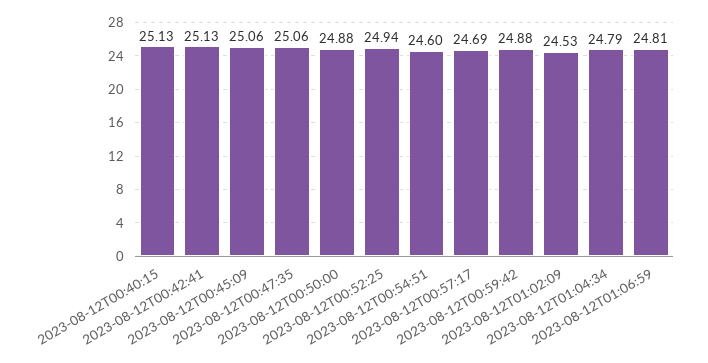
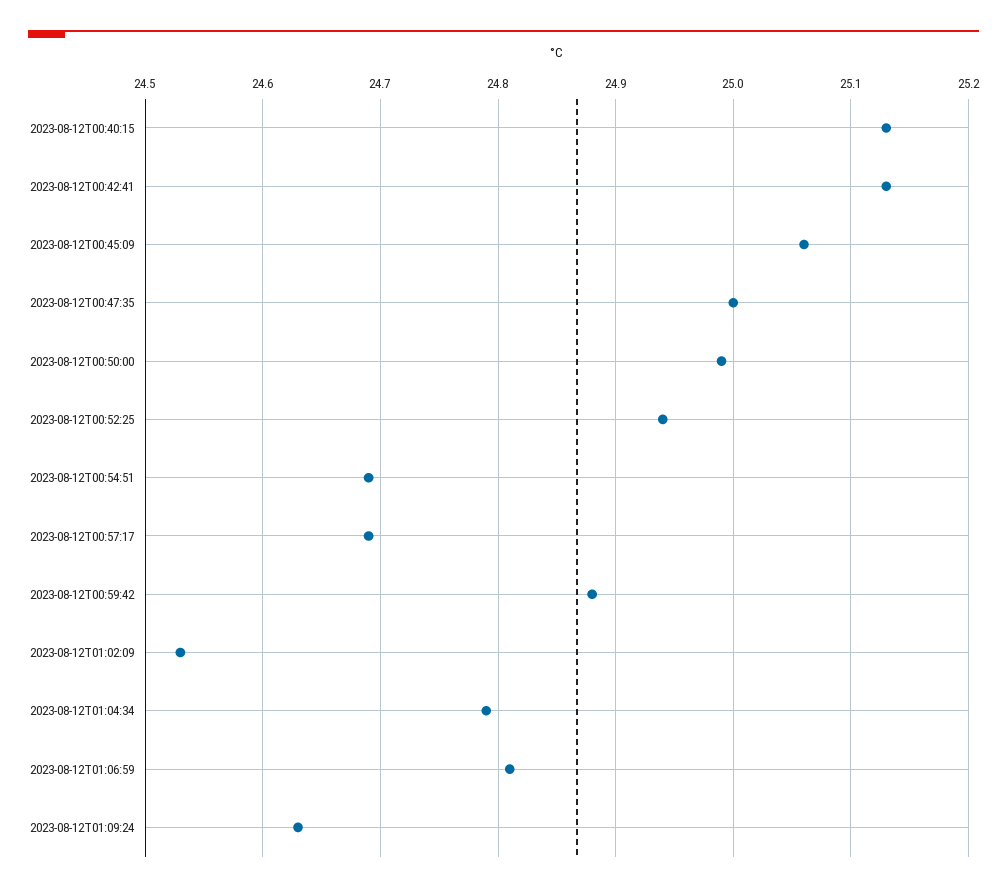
2023-08-12T00:47:35: 25.06 -> 25
2023-08-12T00:50:00: 24.88 -> 24.99
2023-08-12T00:54:51: 24.6 -> 24.69
2023-08-12T01:09:24: none -> 24.63

